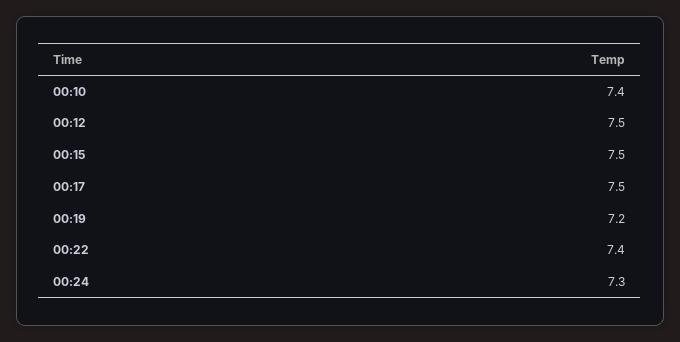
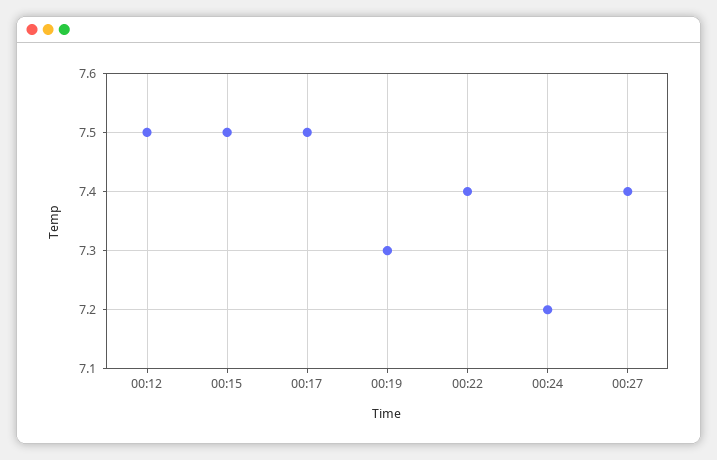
00:10: 7.4 -> none
00:19: 7.2 -> 7.3
00:24: 7.3 -> 7.2
00:27: none -> 7.4

